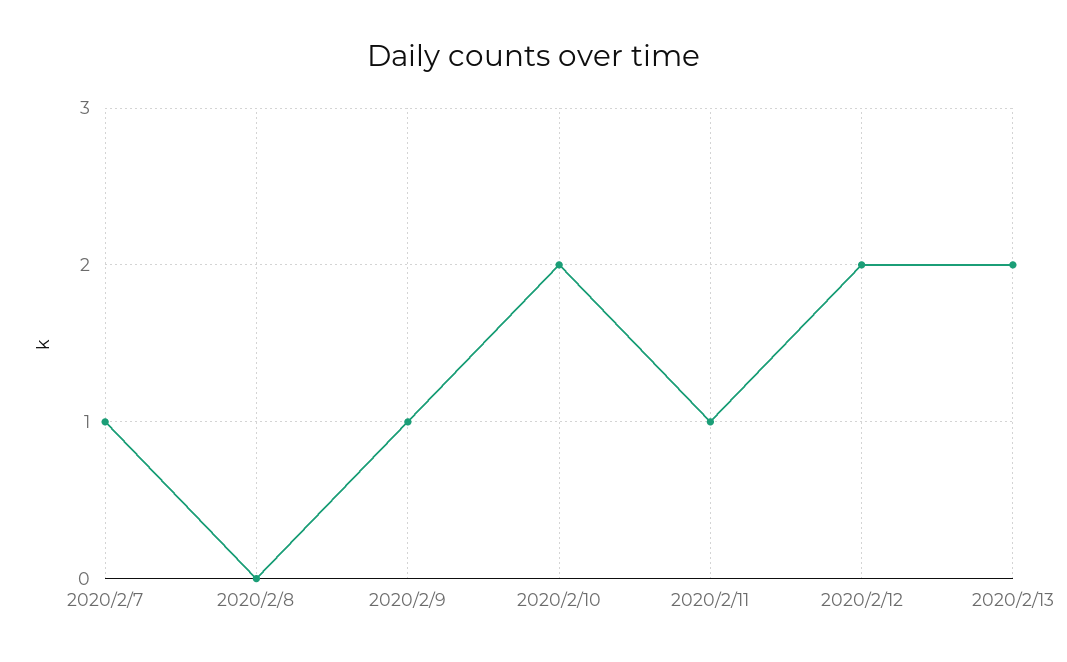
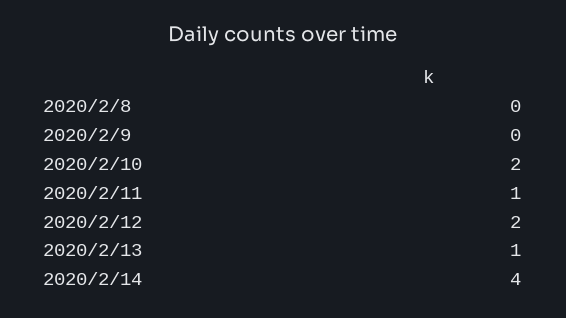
2020/2/7: 1 -> none
2020/2/9: 1 -> 0
2020/2/13: 2 -> 1
2020/2/14: none -> 4

